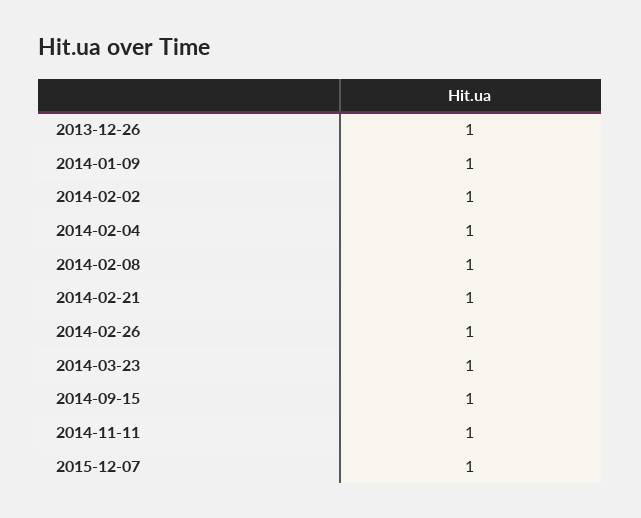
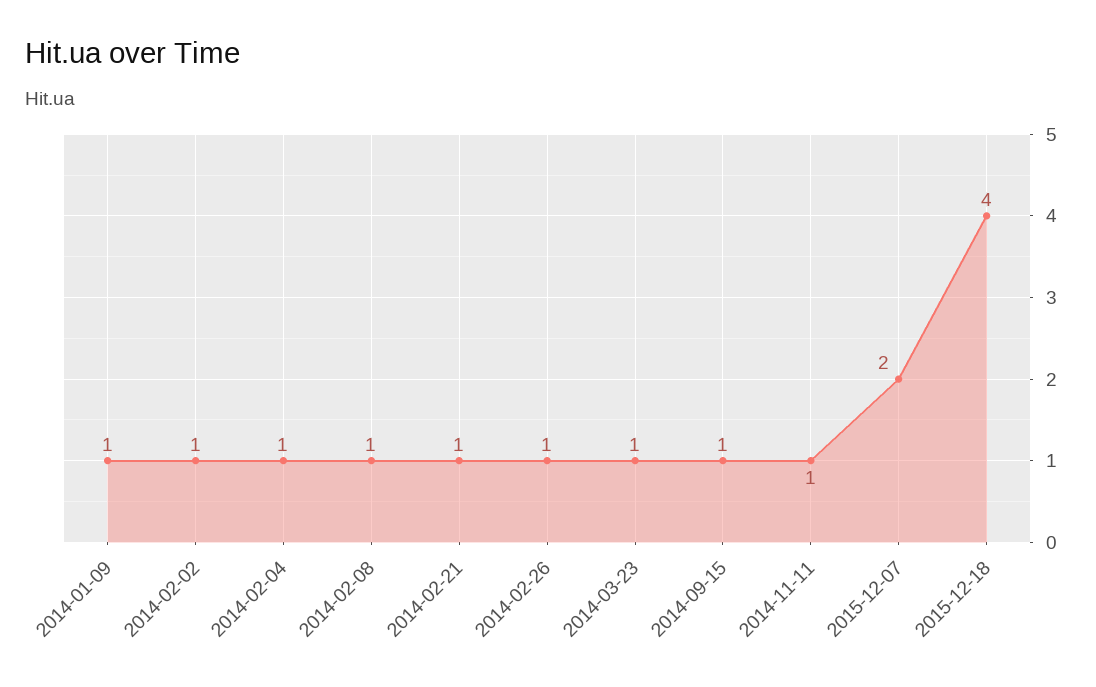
2013-12-26: 1 -> none
2015-12-07: 1 -> 2
2015-12-18: none -> 4

